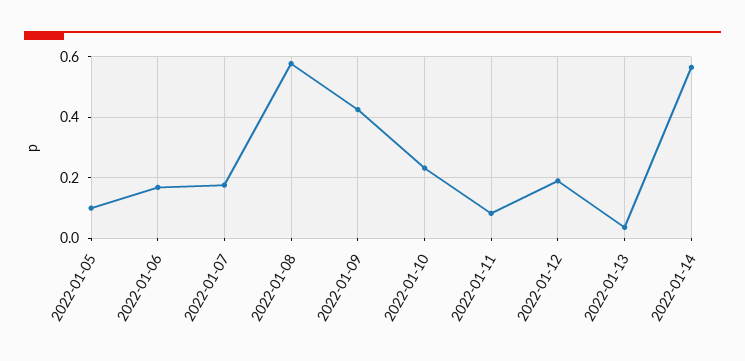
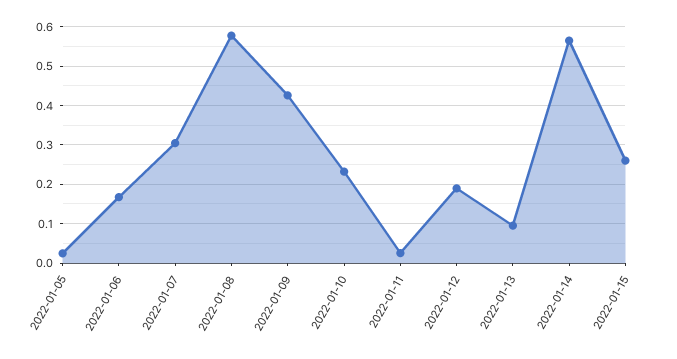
2022-01-05: 0.1 -> 0.02
2022-01-07: 0.18 -> 0.3
2022-01-11: 0.08 -> 0.02
2022-01-13: 0.04 -> 0.1
2022-01-15: none -> 0.26

